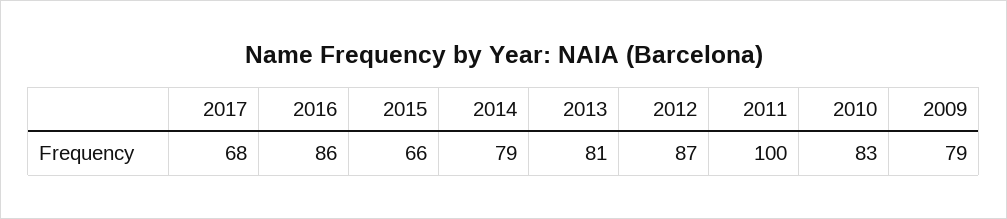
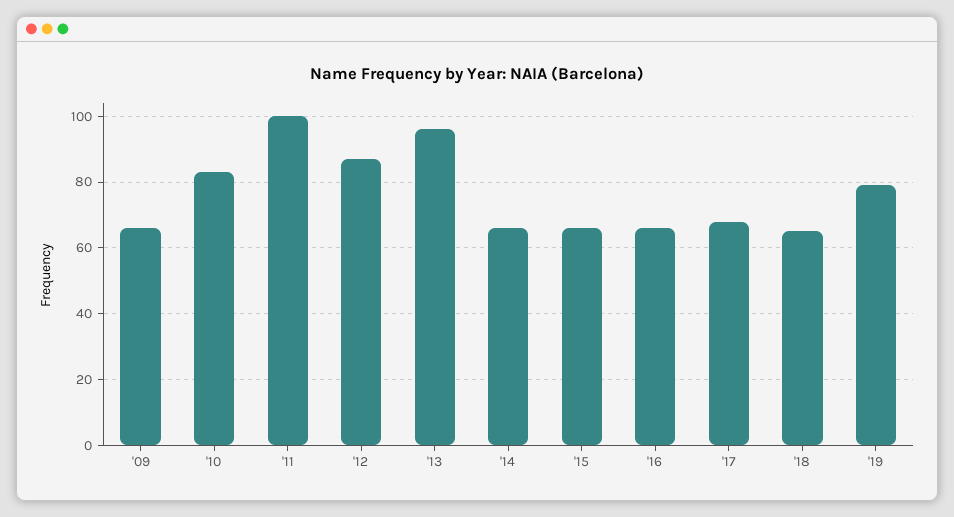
2016: 86 -> 65
2014: 79 -> 65
2013: 81 -> 95
2009: 79 -> 65
'18: none -> 65
'19: none -> 80

